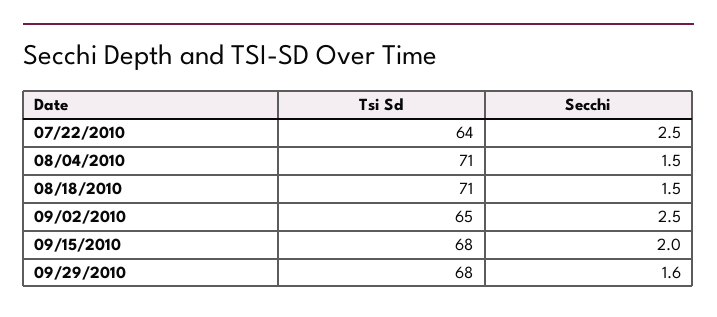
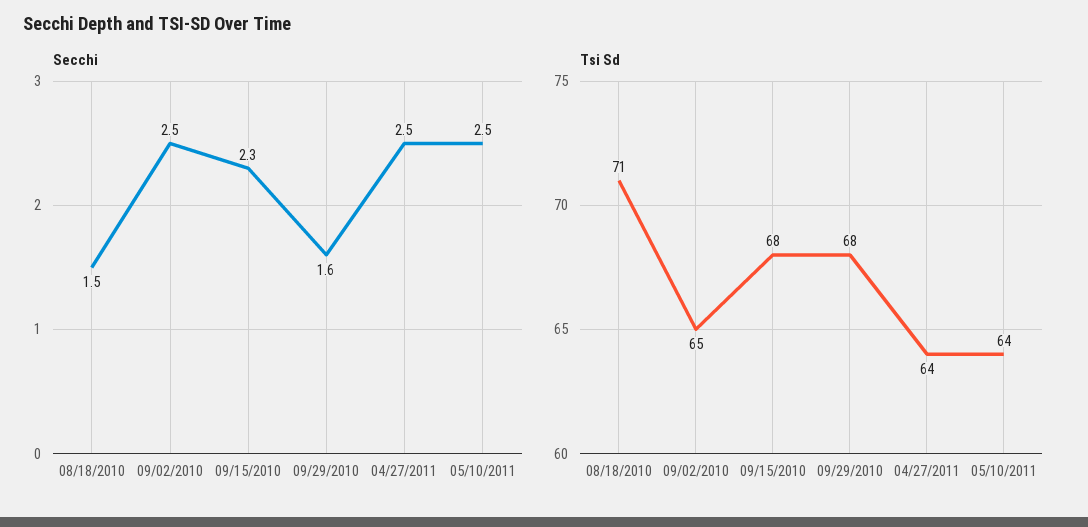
Tsi Sd, 07/22/2010: 64 -> none
Secchi, 07/22/2010: 2.5 -> none
Tsi Sd, 08/04/2010: 71 -> none
Secchi, 08/04/2010: 1.5 -> none
Secchi, 09/15/2010: 2 -> 2.3
Secchi, 04/27/2011: none -> 2.5
Secchi, 05/10/2011: none -> 2.5
Tsi Sd, 04/27/2011: none -> 64
Tsi Sd, 05/10/2011: none -> 64

